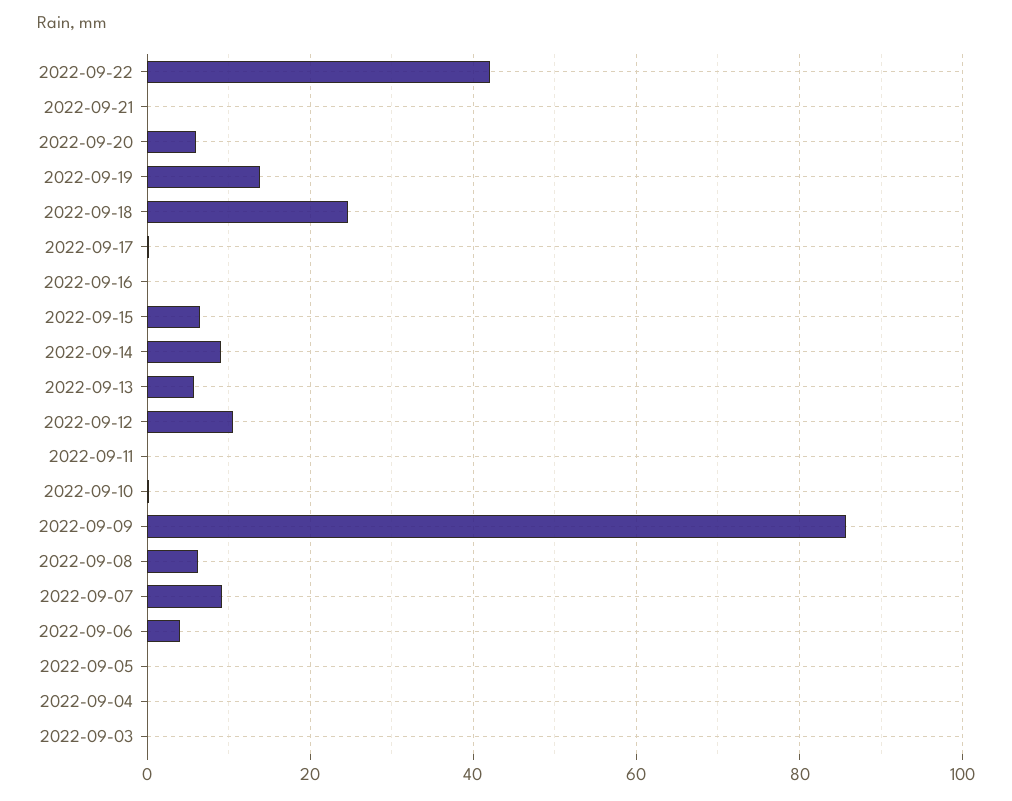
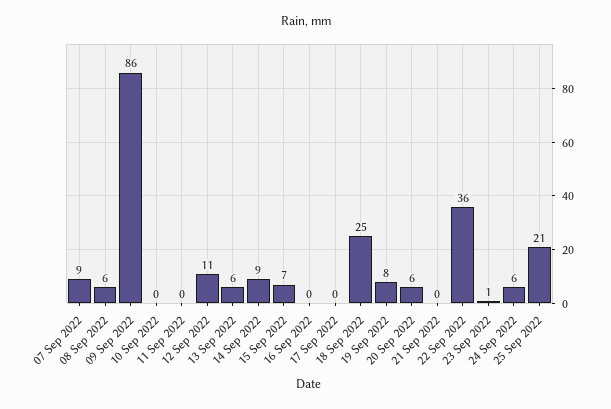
2022-09-22: 42 -> 36
2022-09-19: 14 -> 8
2022-09-06: 4 -> none
2022-09-05: 0 -> none
2022-09-04: 0 -> none
2022-09-03: 0 -> none
23 Sep 2022: none -> 1
24 Sep 2022: none -> 6
25 Sep 2022: none -> 21

